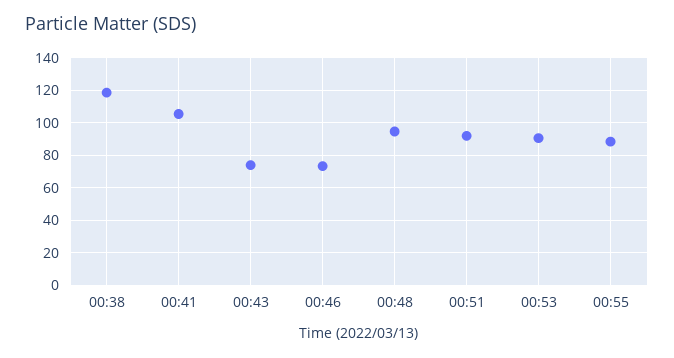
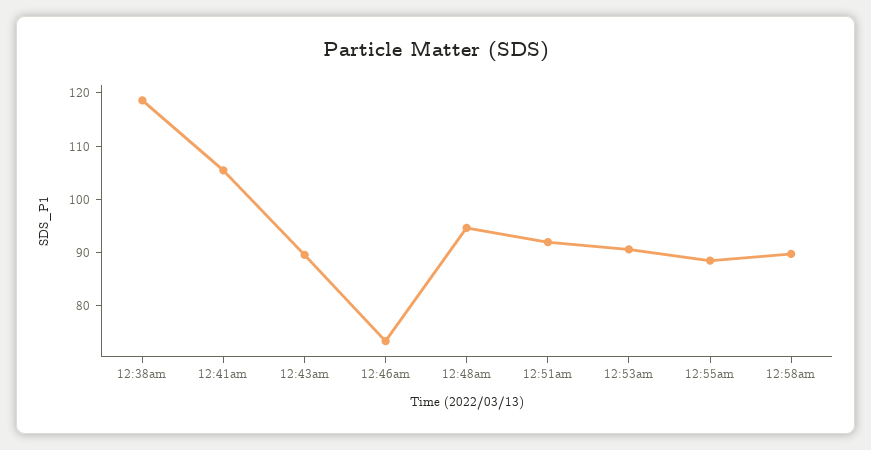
00:43: 75 -> 90
12:58am: none -> 90

